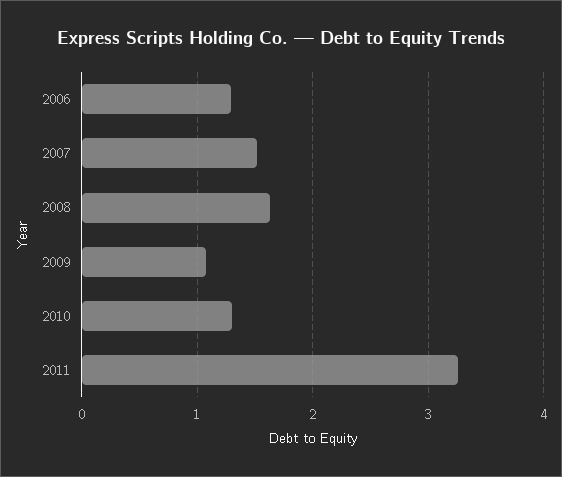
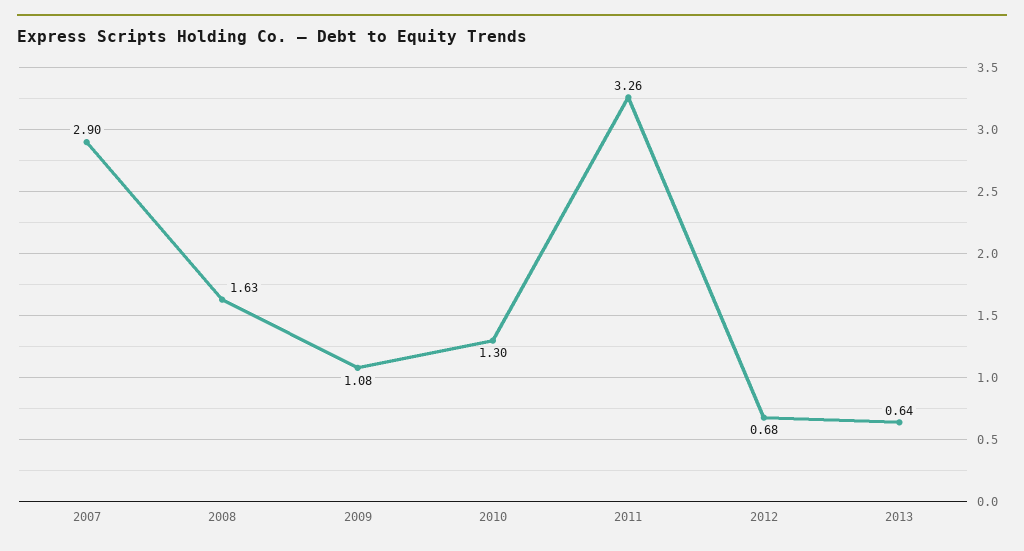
2006: 1.3 -> none
2007: 1.5 -> 2.9
2012: none -> 0.68
2013: none -> 0.64

